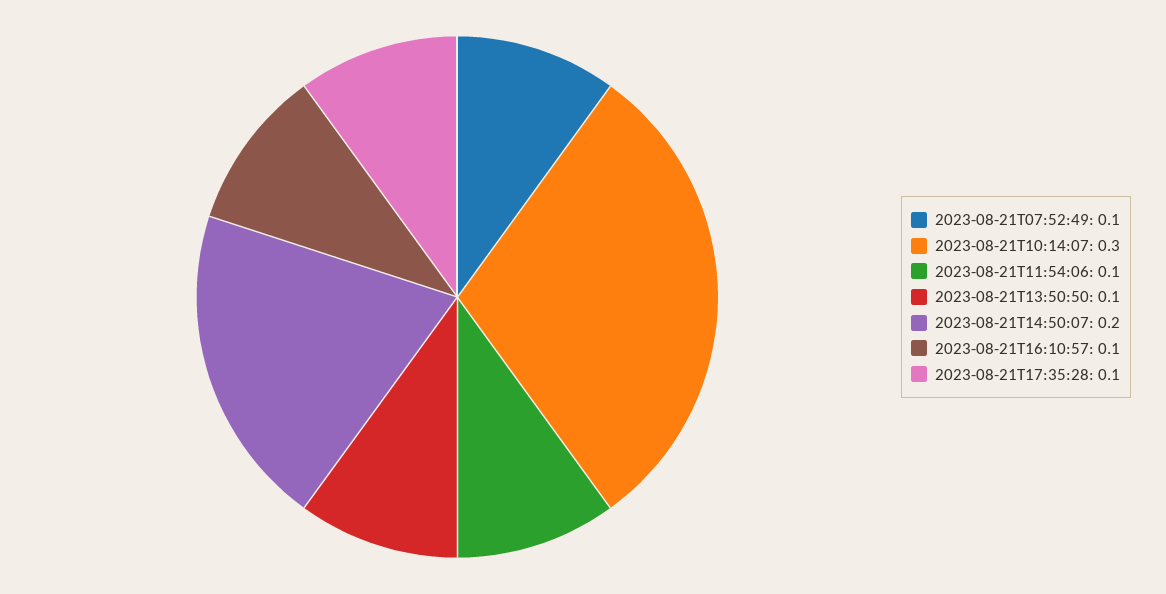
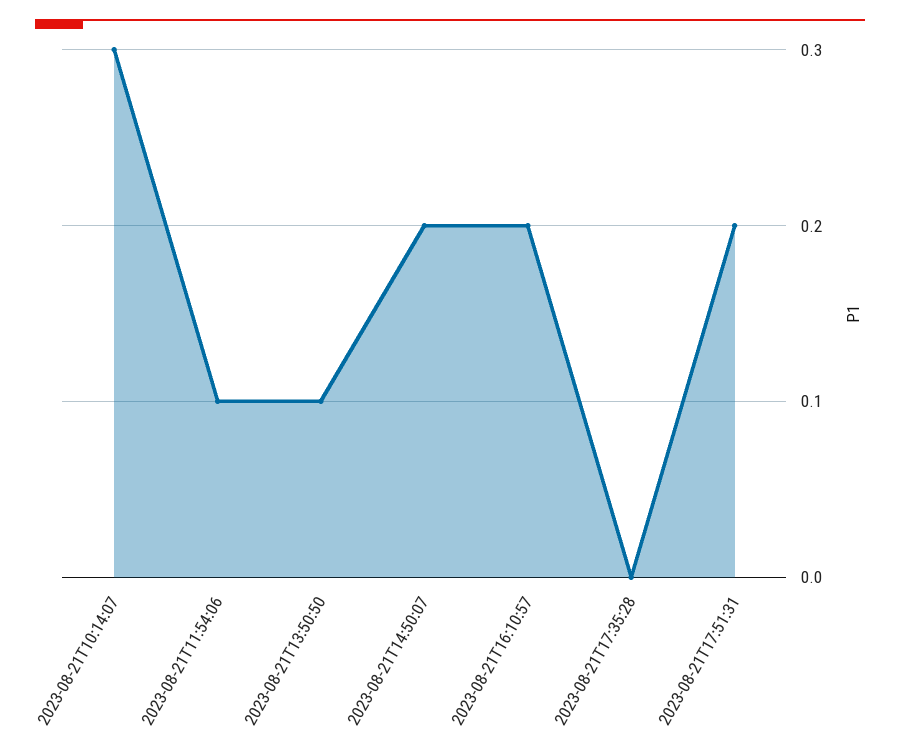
2023-08-21T07:52:49: 0.1 -> none
2023-08-21T16:10:57: 0.1 -> 0.2
2023-08-21T17:35:28: 0.1 -> 0
2023-08-21T17:51:31: none -> 0.2

